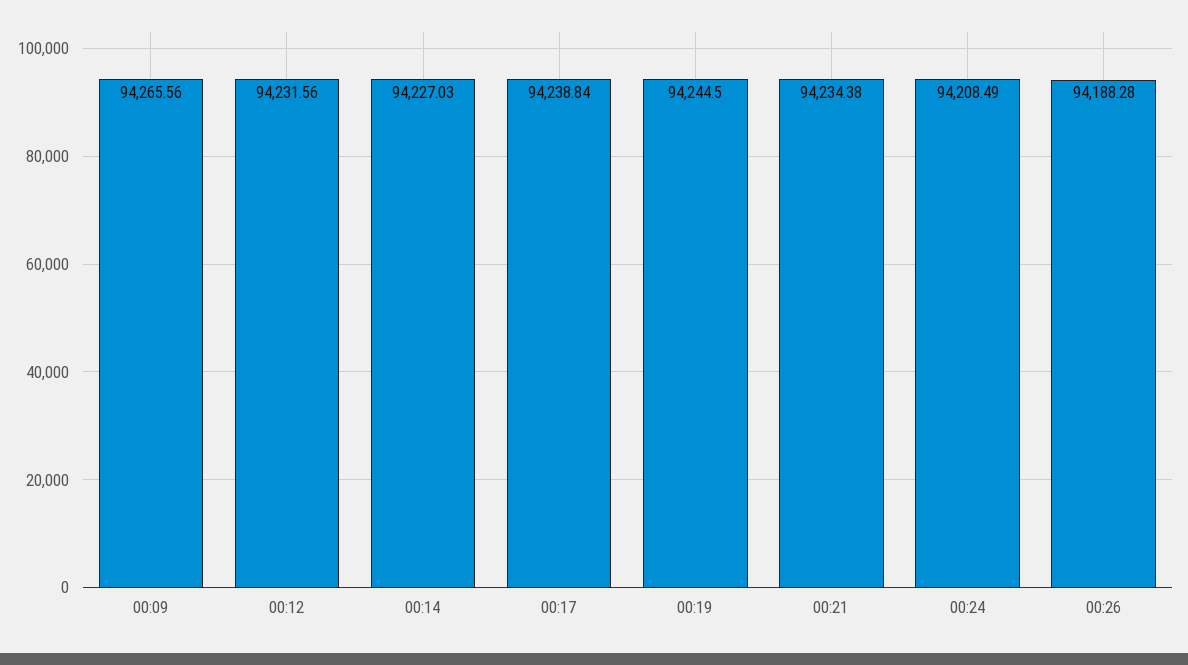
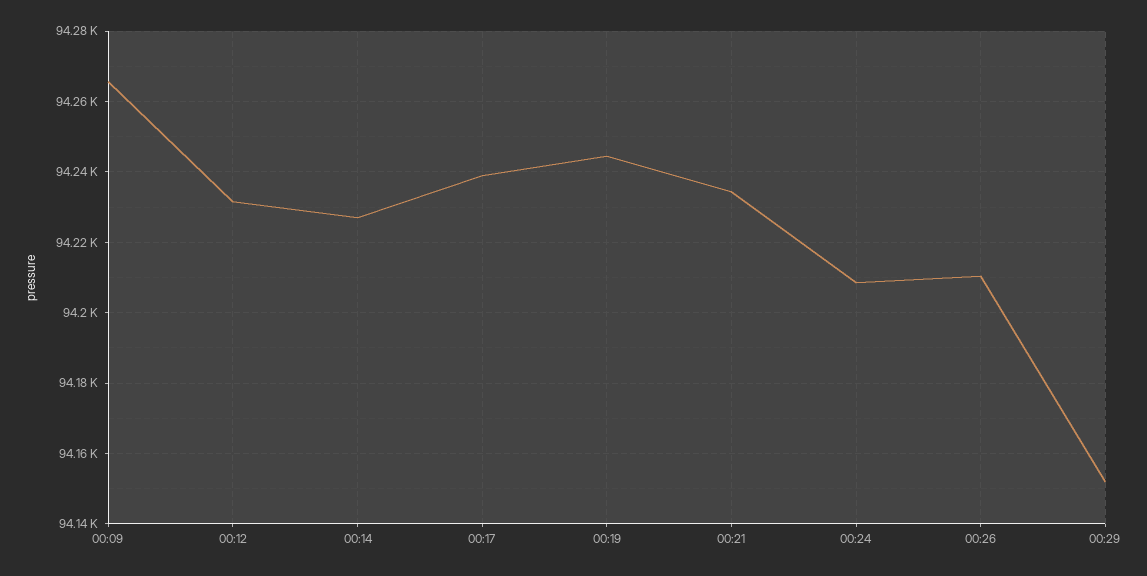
00:26: 94188.28 -> 94210
00:29: none -> 94152

